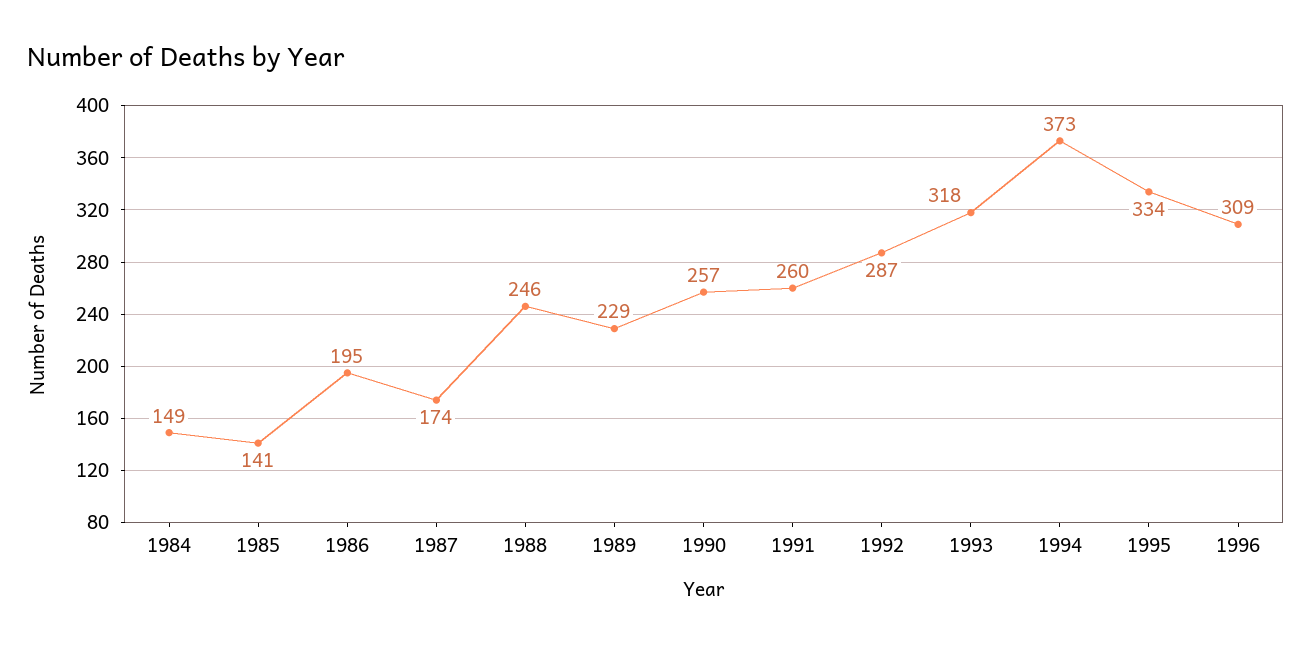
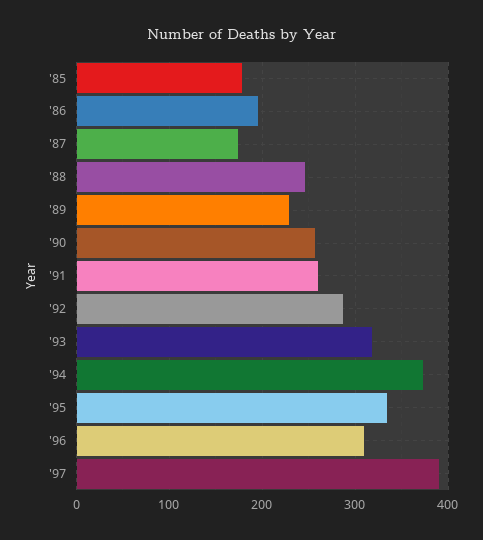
1984: 149 -> none
1985: 141 -> 180
'97: none -> 390

